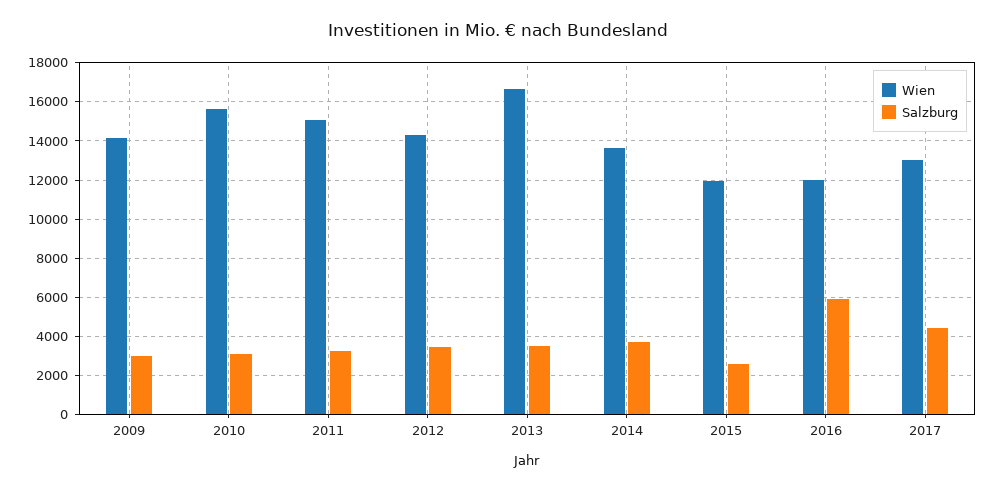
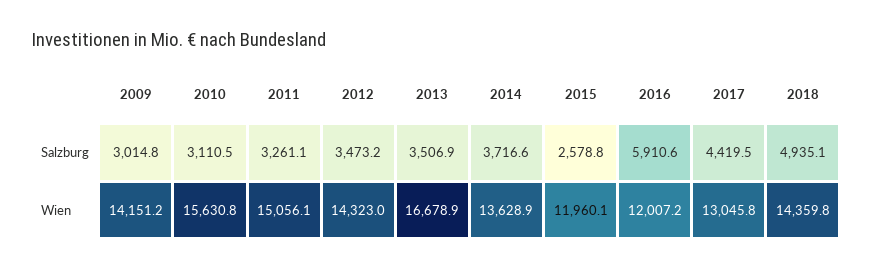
Salzburg, 2018: none -> 4935.1
Wien, 2018: none -> 14359.8

